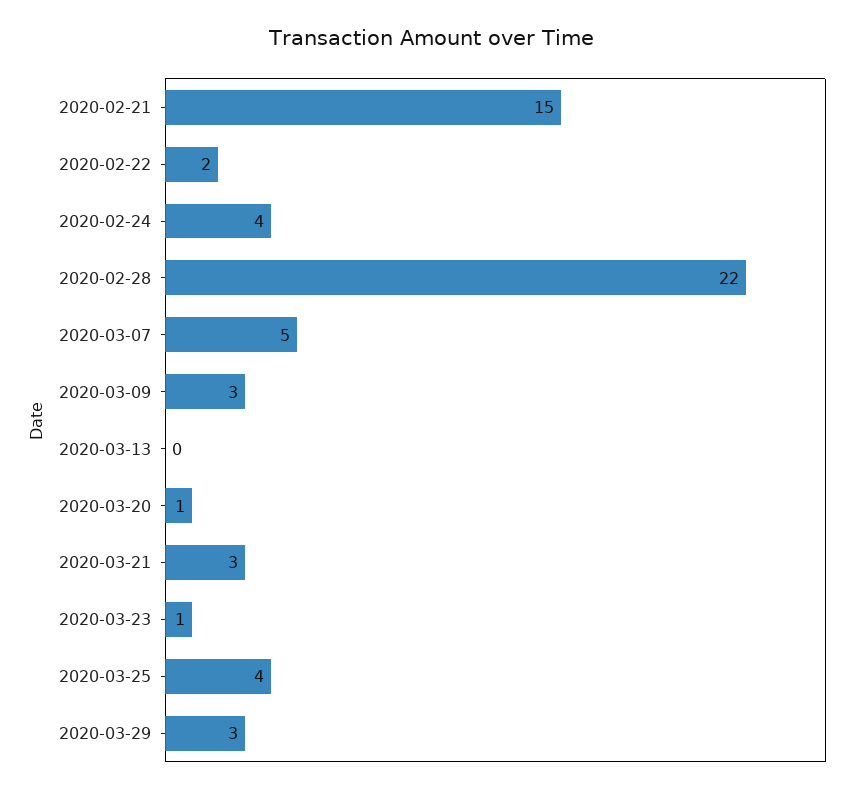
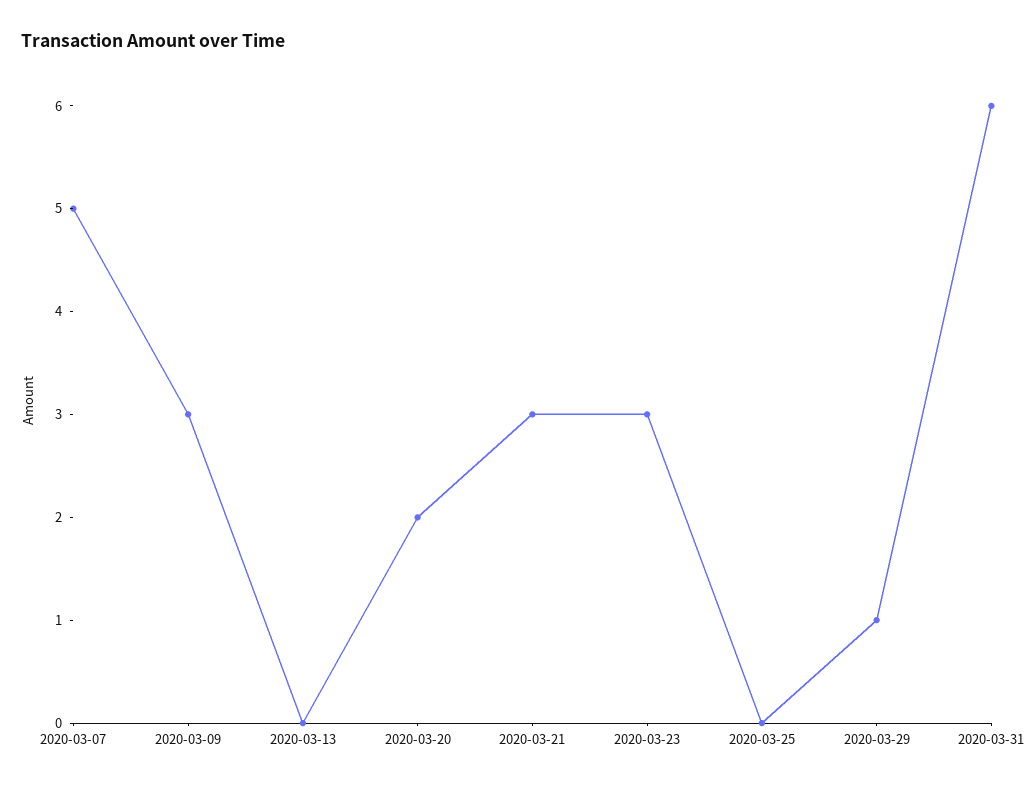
2020-02-21: 15 -> none
2020-02-22: 2 -> none
2020-02-24: 4 -> none
2020-02-28: 22 -> none
2020-03-20: 1 -> 2
2020-03-23: 1 -> 3
2020-03-25: 4 -> 0
2020-03-29: 3 -> 1
2020-03-31: none -> 6

